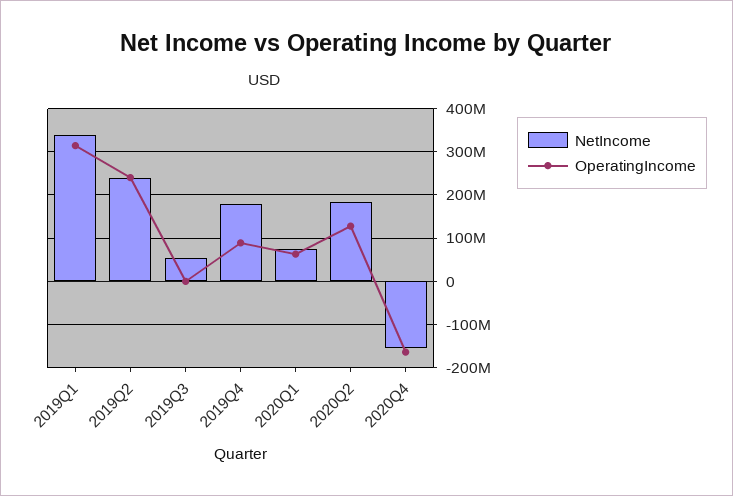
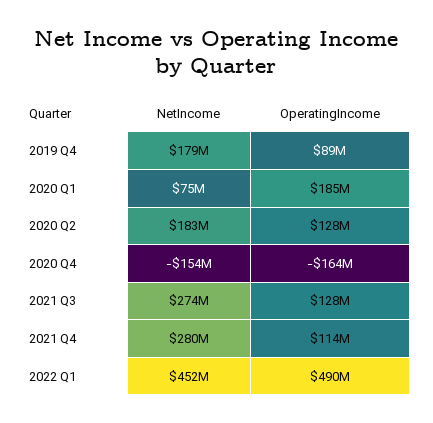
NetIncome, 2019Q1: 340000000 -> none
OperatingIncome, 2019Q1: 320000000 -> none
NetIncome, 2019Q2: 240000000 -> none
OperatingIncome, 2019Q2: 240000000 -> none
NetIncome, 2019Q3: 60000000 -> none
OperatingIncome, 2019Q3: 0 -> none
OperatingIncome, 2020Q1: 60000000 -> 185000000
NetIncome, 2021 Q3: none -> 274000000
OperatingIncome, 2021 Q3: none -> 128000000
NetIncome, 2021 Q4: none -> 280000000
OperatingIncome, 2021 Q4: none -> 114000000
NetIncome, 2022 Q1: none -> 452000000
OperatingIncome, 2022 Q1: none -> 490000000

